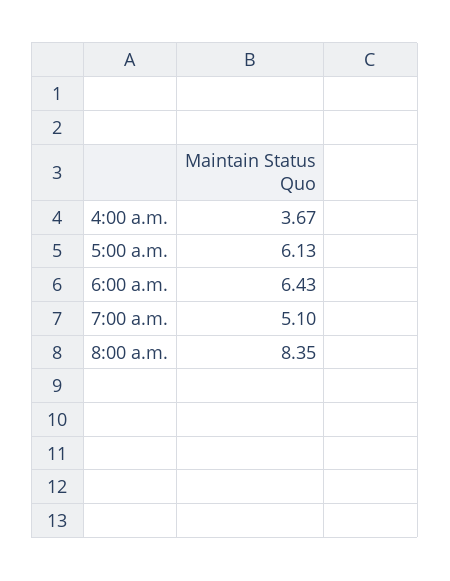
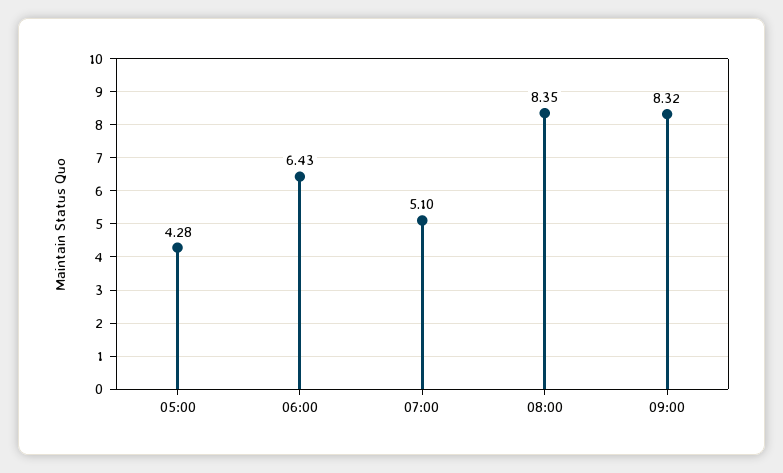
4:00 a.m.: 3.67 -> none
5:00 a.m.: 6.13 -> 4.28
09:00: none -> 8.32

